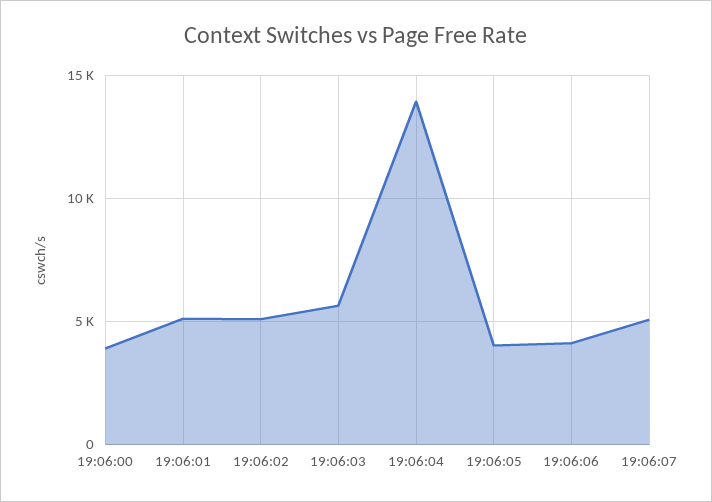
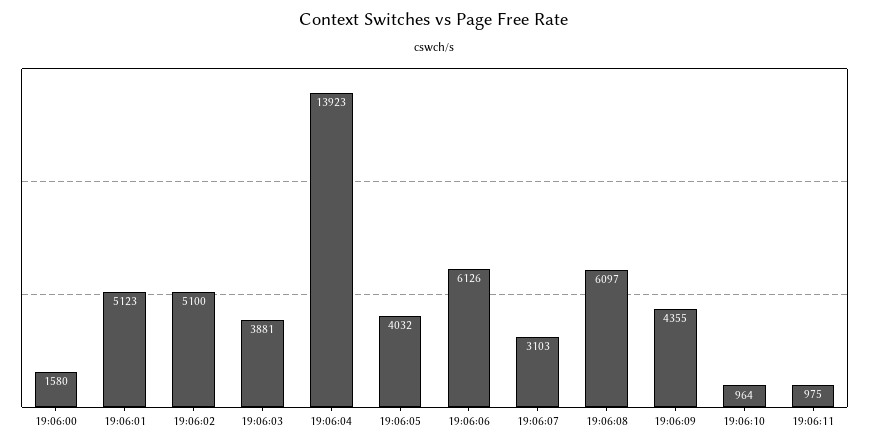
19:06:00: 4000 -> 1580
19:06:03: 5500 -> 3881
19:06:06: 4000 -> 6126
19:06:07: 5000 -> 3103
19:06:08: none -> 6097
19:06:09: none -> 4355
19:06:10: none -> 964
19:06:11: none -> 975

